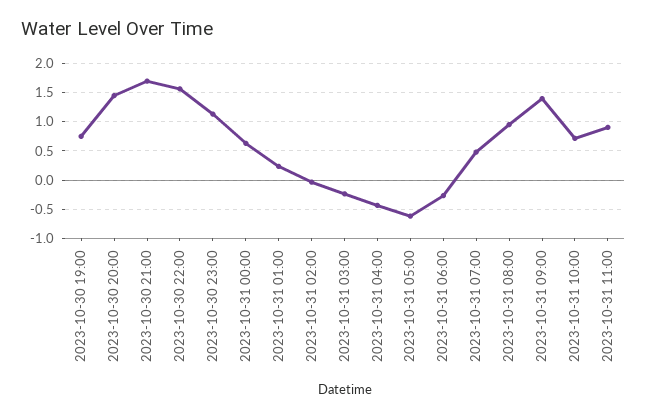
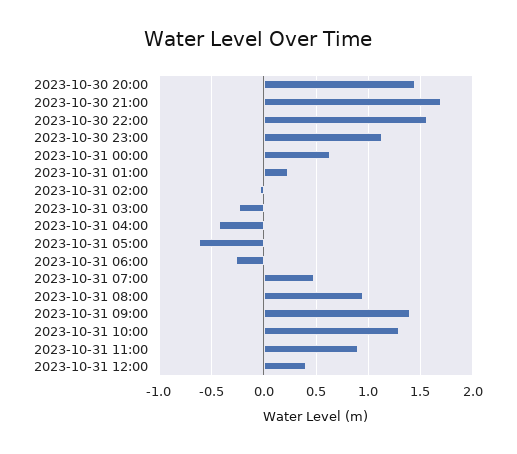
2023-10-30 19:00: 0.75 -> none
2023-10-31 10:00: 0.75 -> 1.3
2023-10-31 12:00: none -> 0.4

